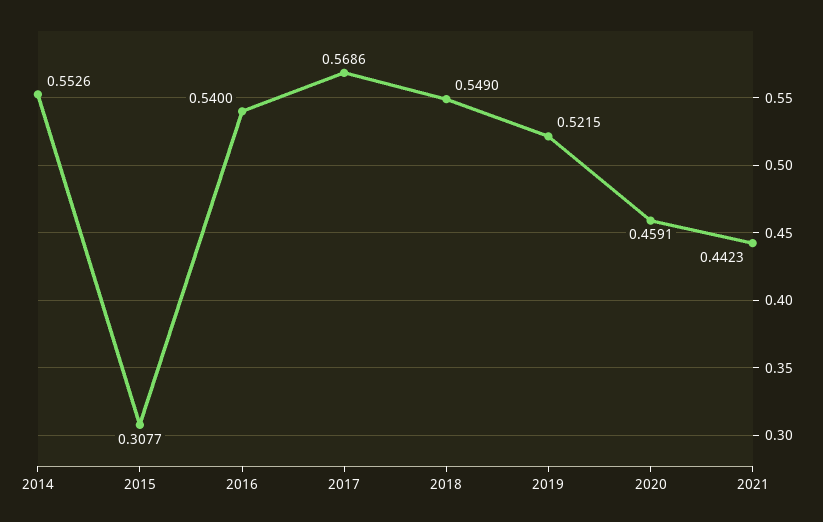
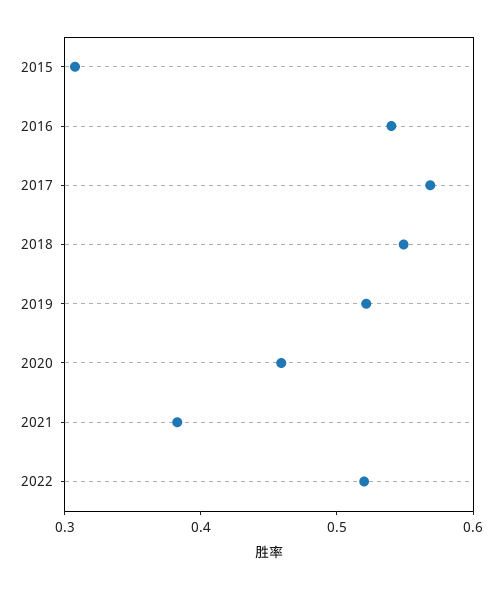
2014: 0.5526 -> none
2021: 0.4423 -> 0.38
2022: none -> 0.52

